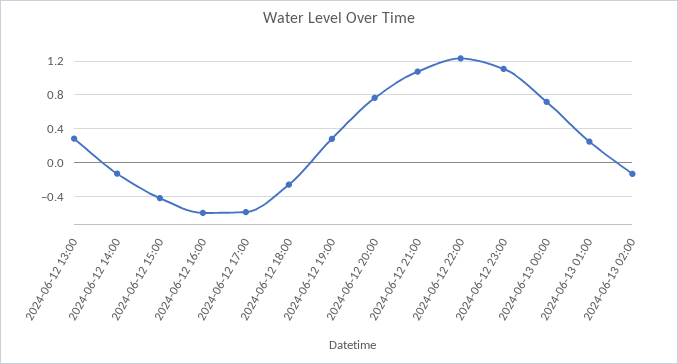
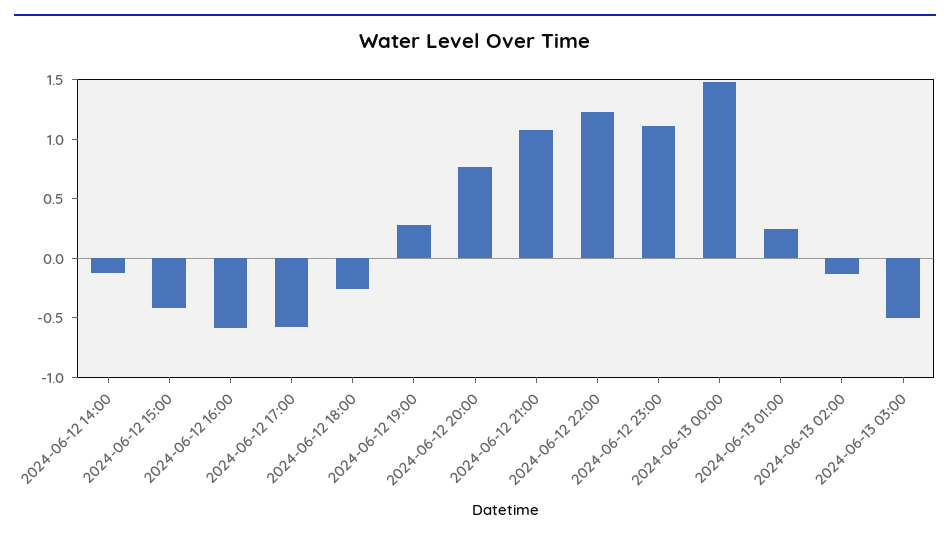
2024-06-12 13:00: 0.3 -> none
2024-06-13 00:00: 0.7 -> 1.5
2024-06-13 03:00: none -> -0.5

